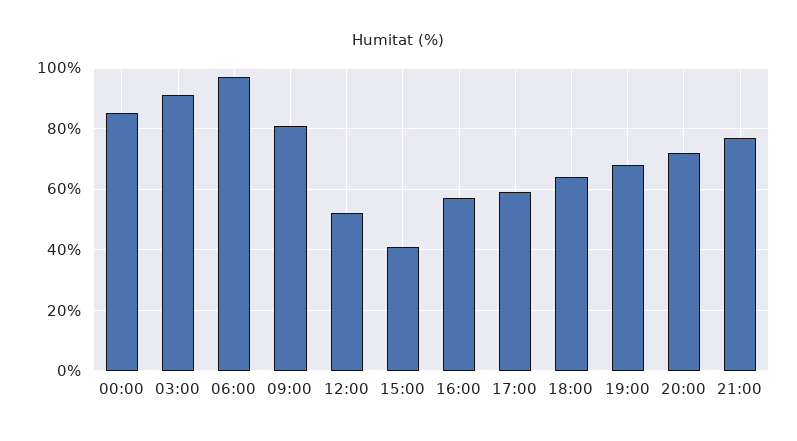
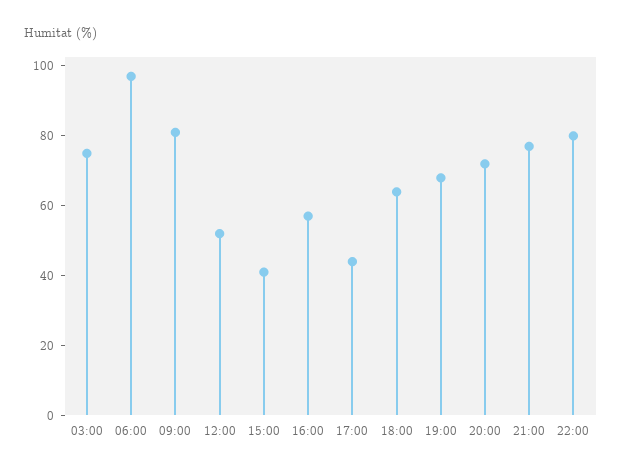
00:00: 85 -> none
03:00: 90 -> 75
17:00: 60 -> 45
22:00: none -> 80

